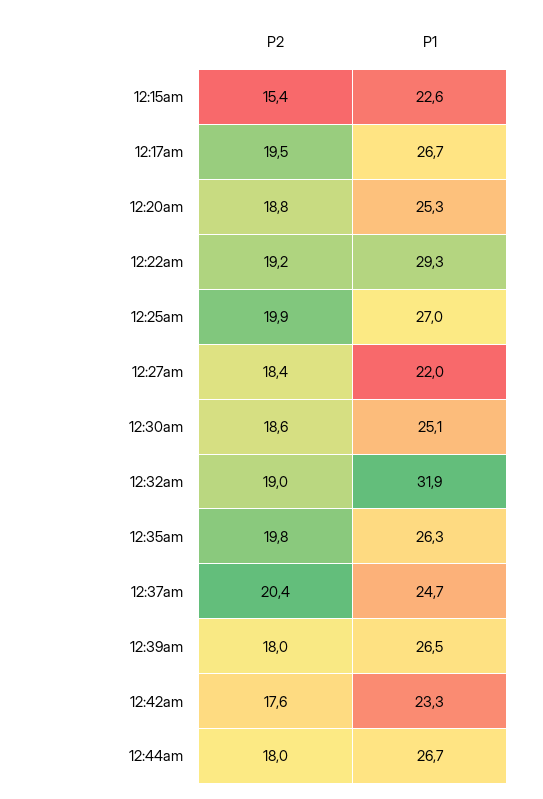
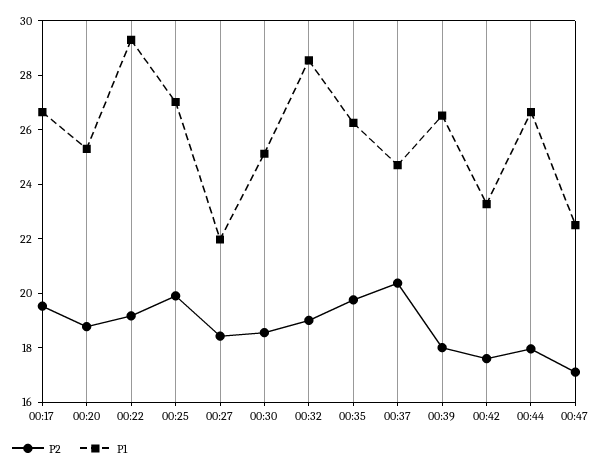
P2, 12:15am: 15.4 -> none
P1, 12:15am: 22.6 -> none
P1, 12:32am: 31.9 -> 28.5
P2, 00:47: none -> 17
P1, 00:47: none -> 22.5

